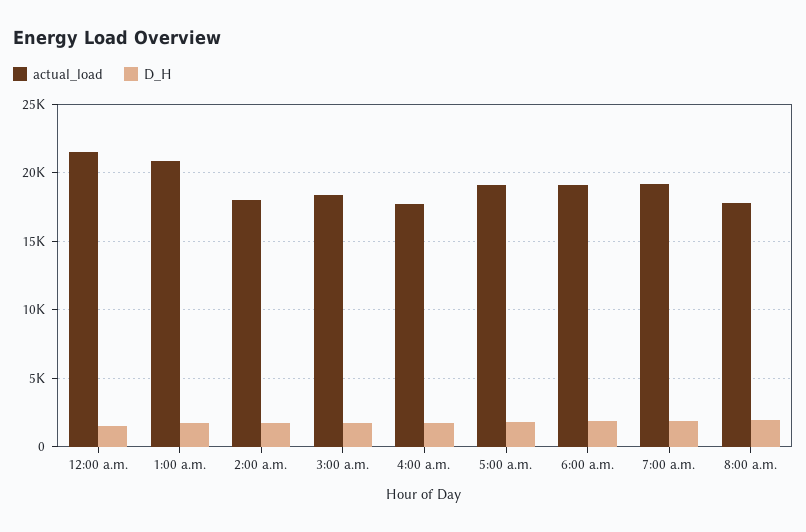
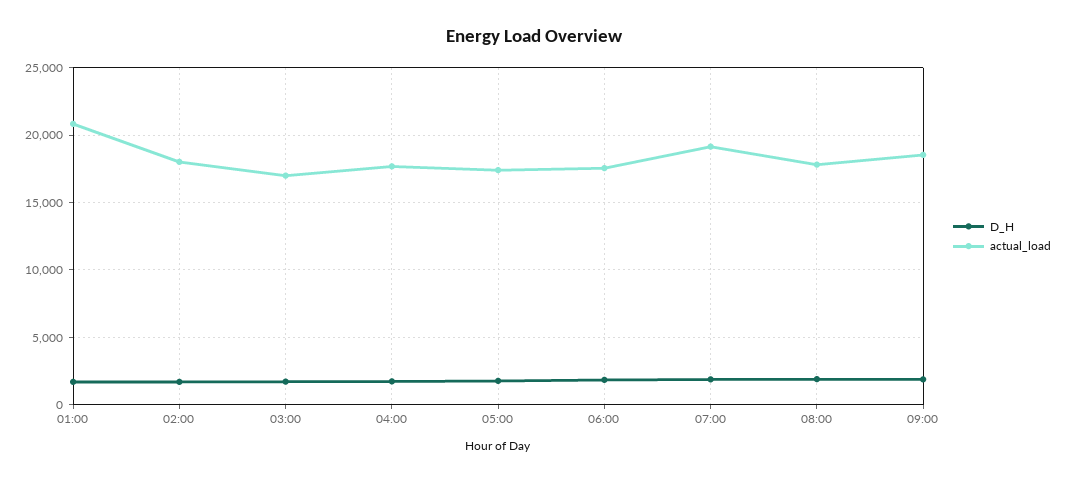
actual_load, 12:00 a.m.: 21500 -> none
D_H, 12:00 a.m.: 1500 -> none
actual_load, 3:00 a.m.: 18500 -> 17000
actual_load, 5:00 a.m.: 19000 -> 17500
actual_load, 6:00 a.m.: 19000 -> 17500
D_H, 09:00: none -> 2000
actual_load, 09:00: none -> 18500

